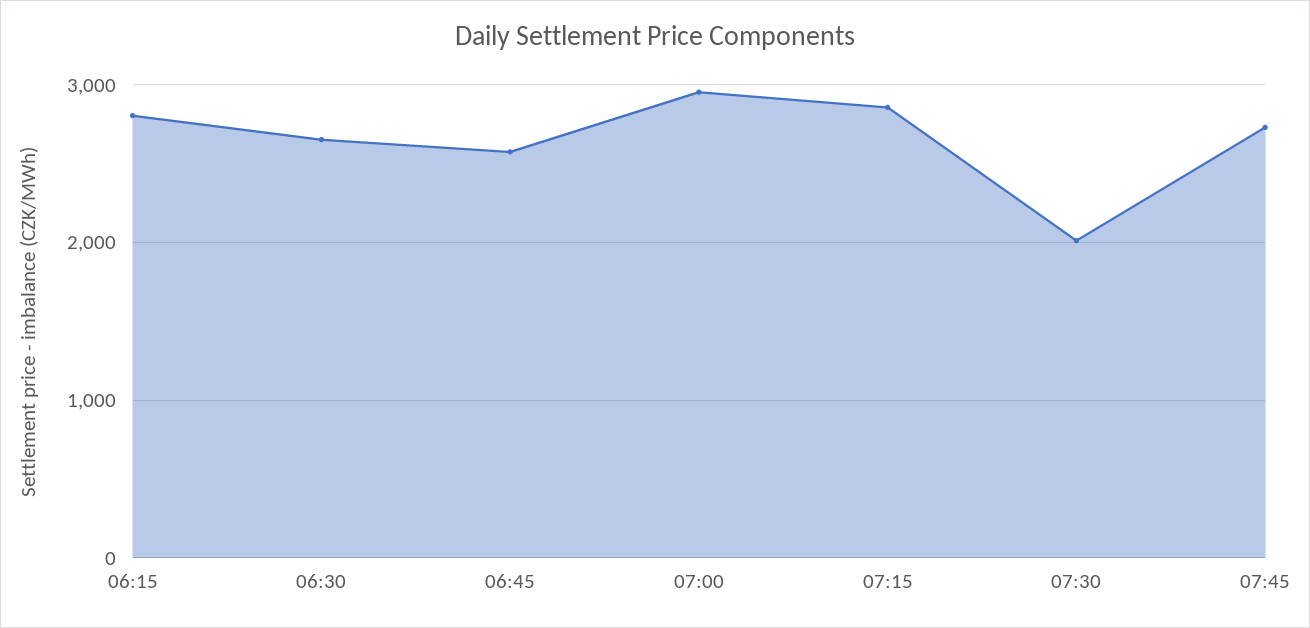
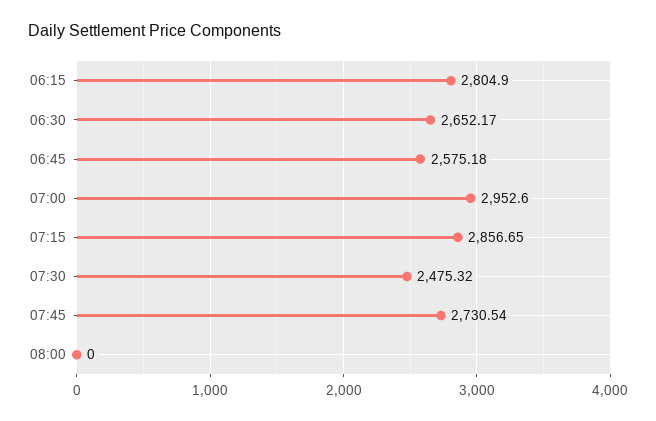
07:30: 2000 -> 2475.32
08:00: none -> 0

